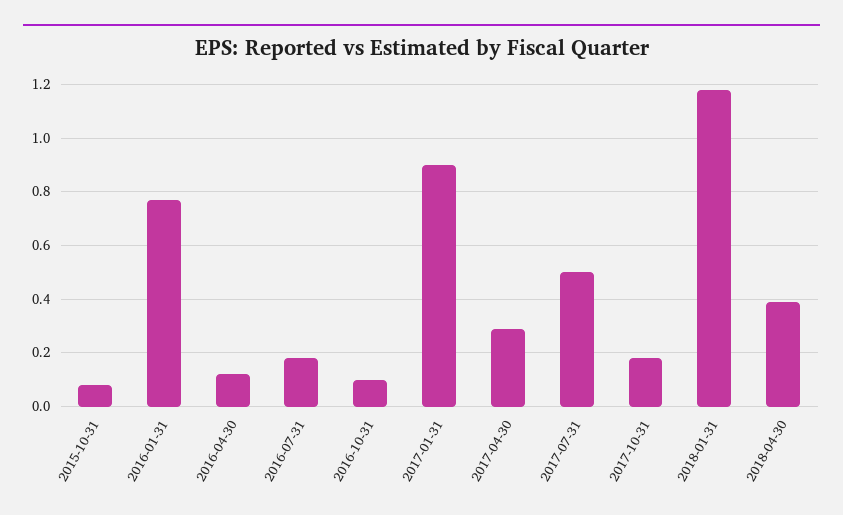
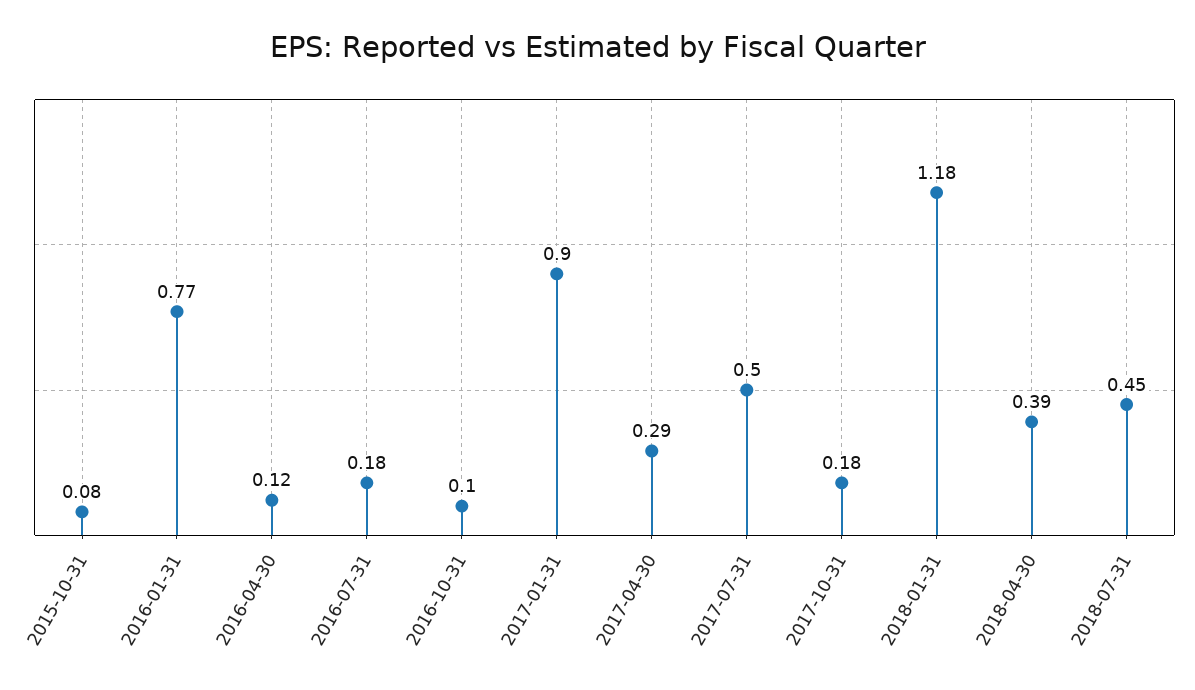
2018-07-31: none -> 0.45

